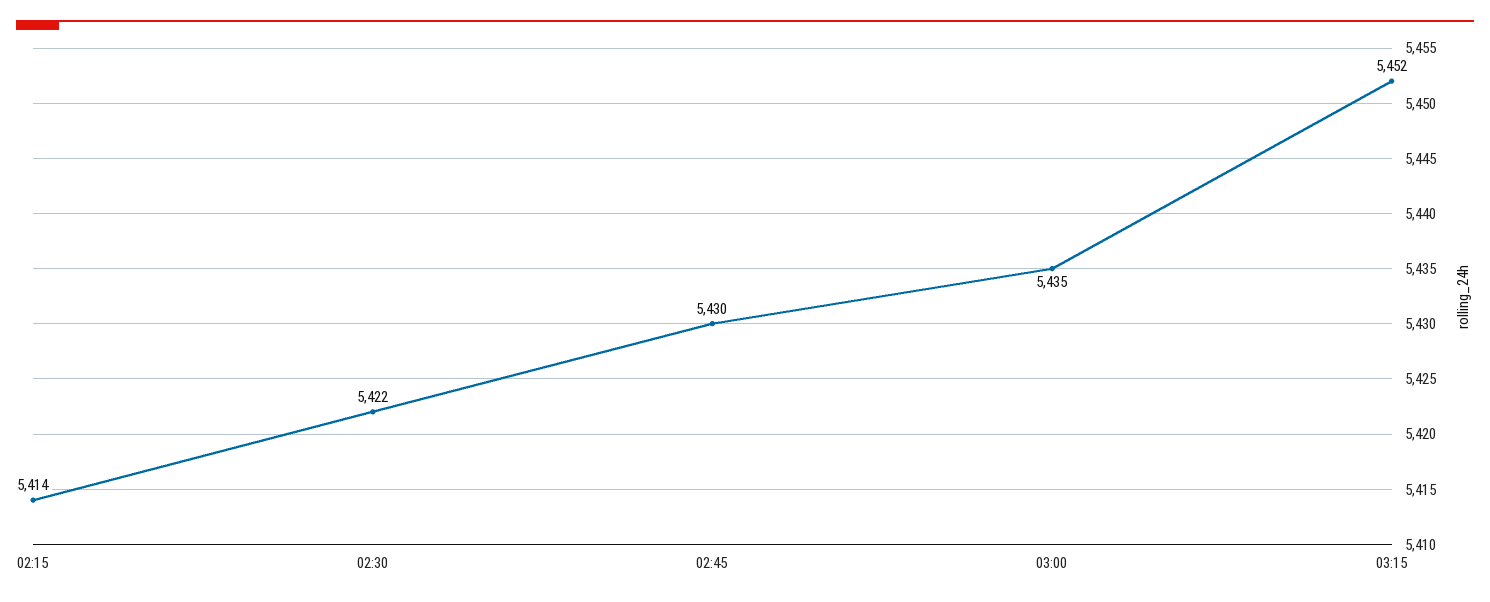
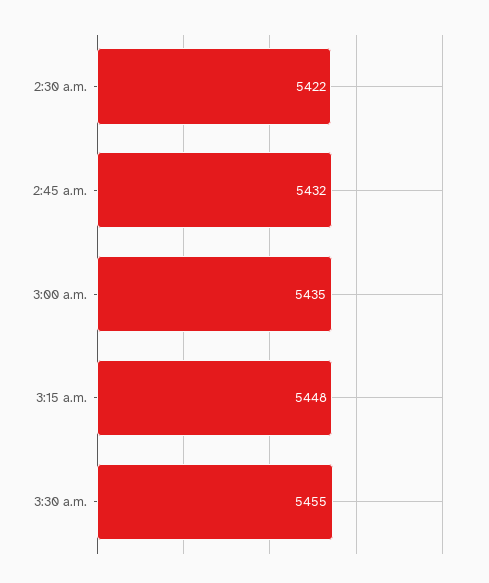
02:15: 5414 -> none
02:45: 5430 -> 5432
03:15: 5452 -> 5448
3:30 a.m.: none -> 5455

